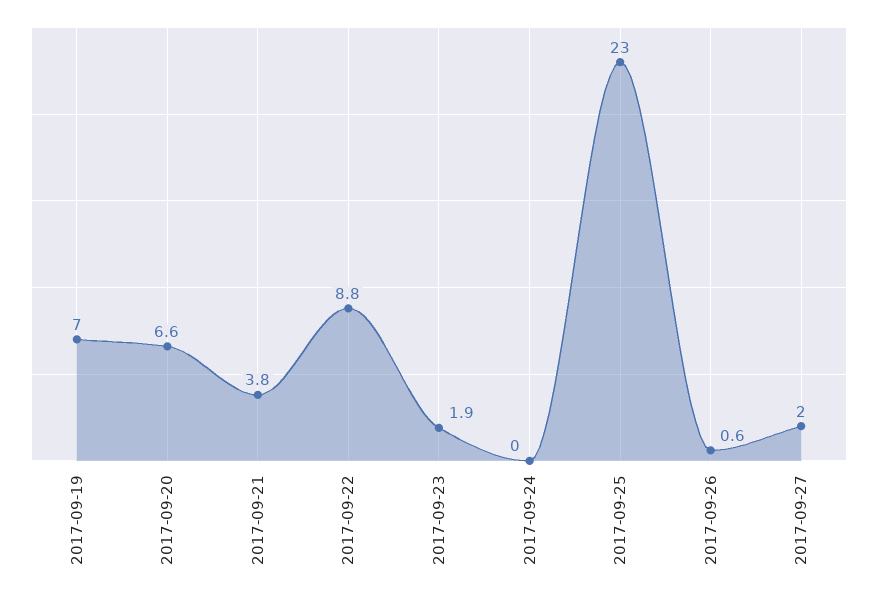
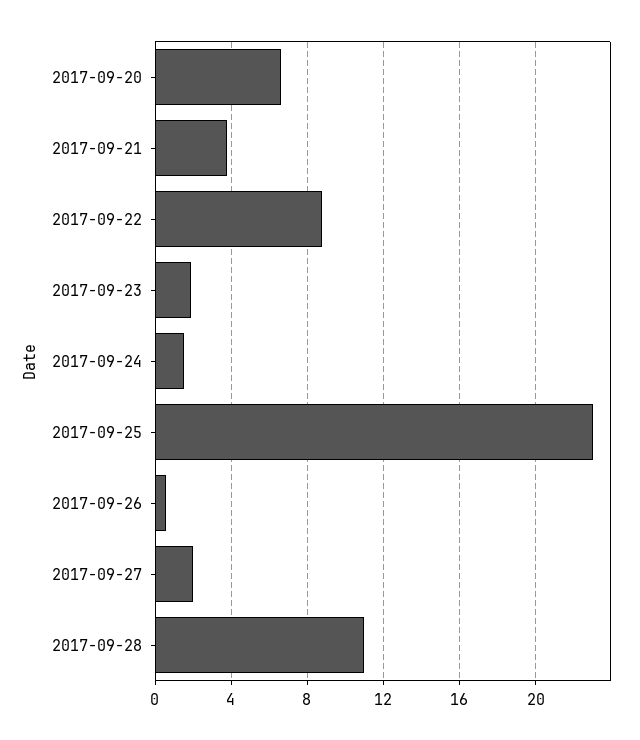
2017-09-19: 7 -> none
2017-09-24: 0 -> 1.5
2017-09-28: none -> 11

